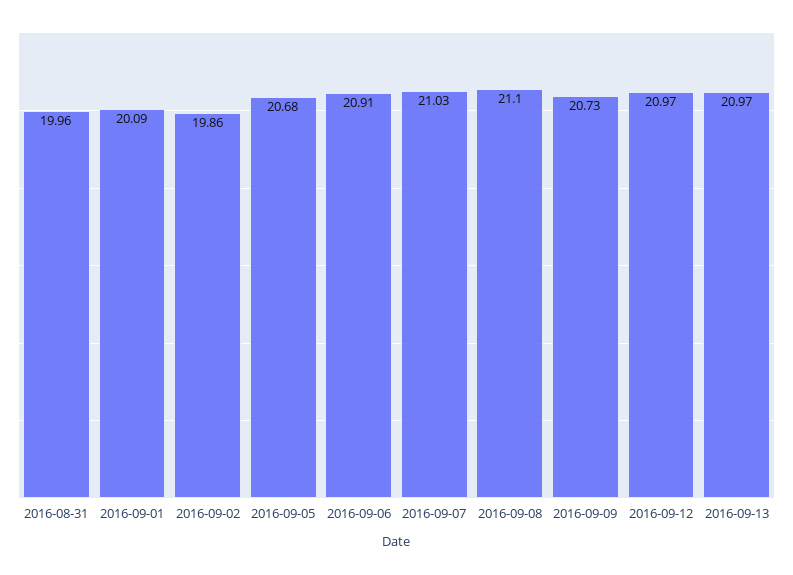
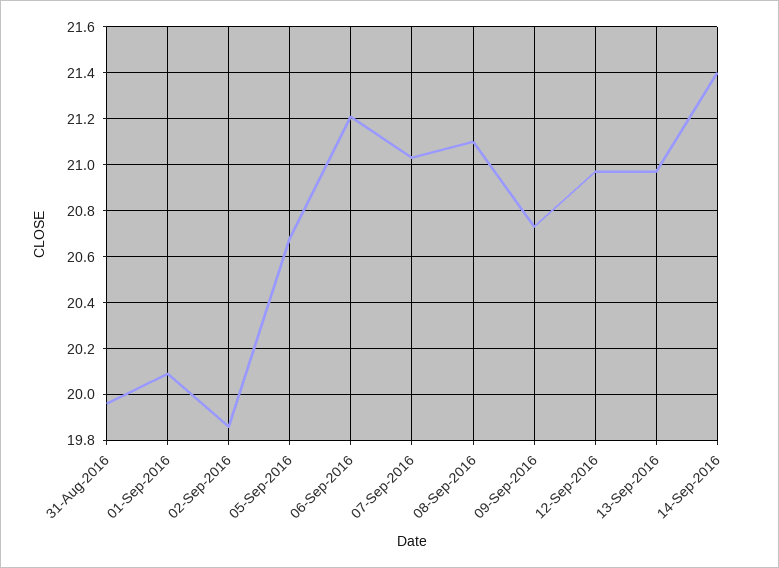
2016-09-06: 20.91 -> 21.2
14-Sep-2016: none -> 21.4

